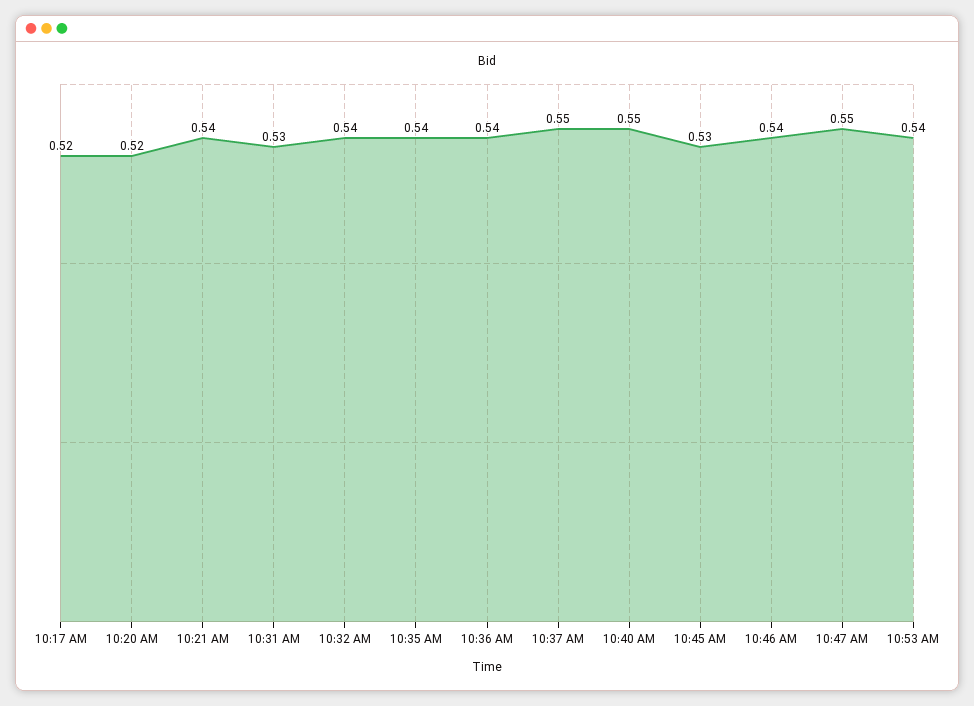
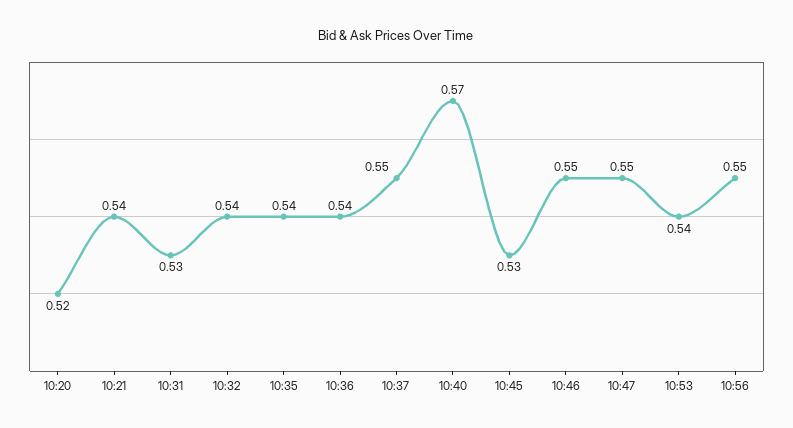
10:17 AM: 0.52 -> none
10:40 AM: 0.55 -> 0.57
10:46 AM: 0.54 -> 0.55
10:56: none -> 0.55

